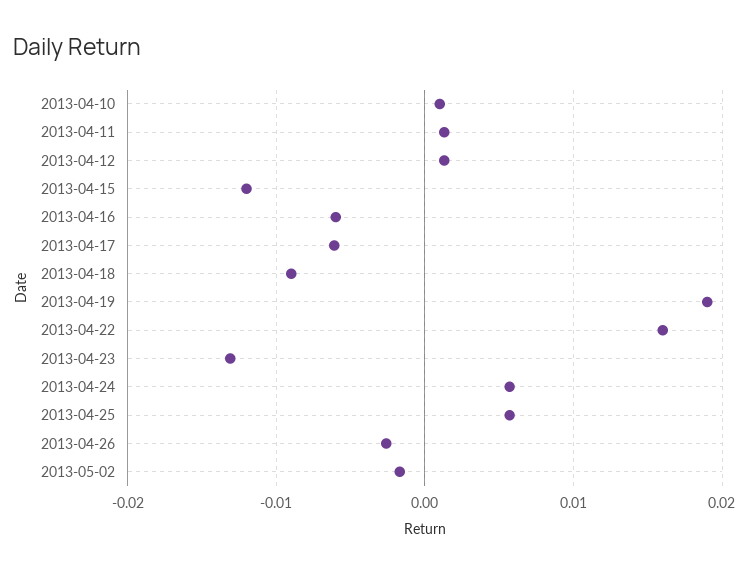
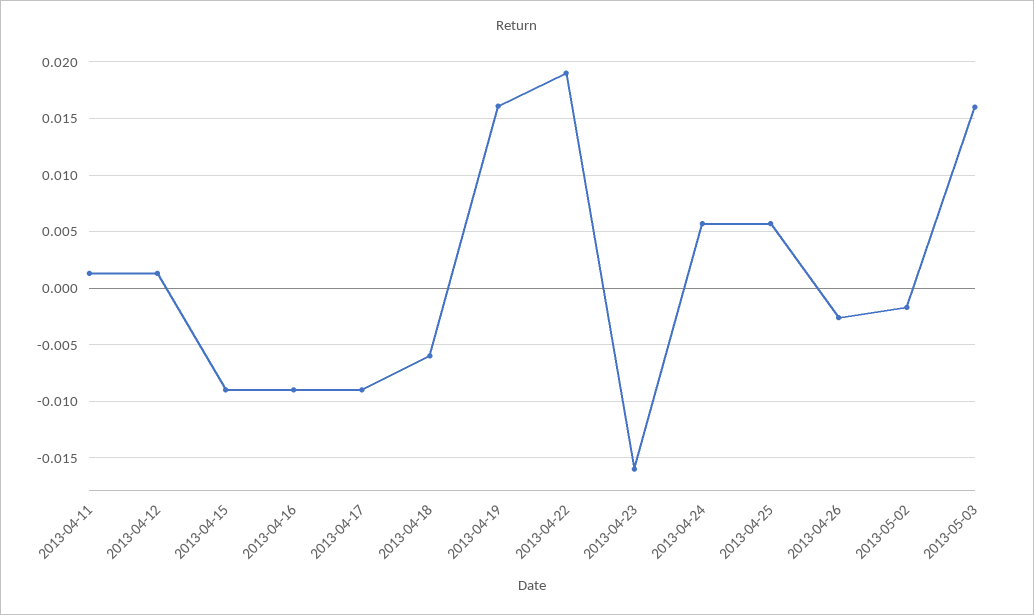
2013-04-10: 0.001 -> none
2013-04-15: -0.012 -> -0.009
2013-04-16: -0.006 -> -0.009
2013-04-17: -0.006 -> -0.009
2013-04-18: -0.009 -> -0.006
2013-04-19: 0.019 -> 0.016
2013-04-22: 0.016 -> 0.019
2013-04-23: -0.013 -> -0.016
2013-05-03: none -> 0.016

